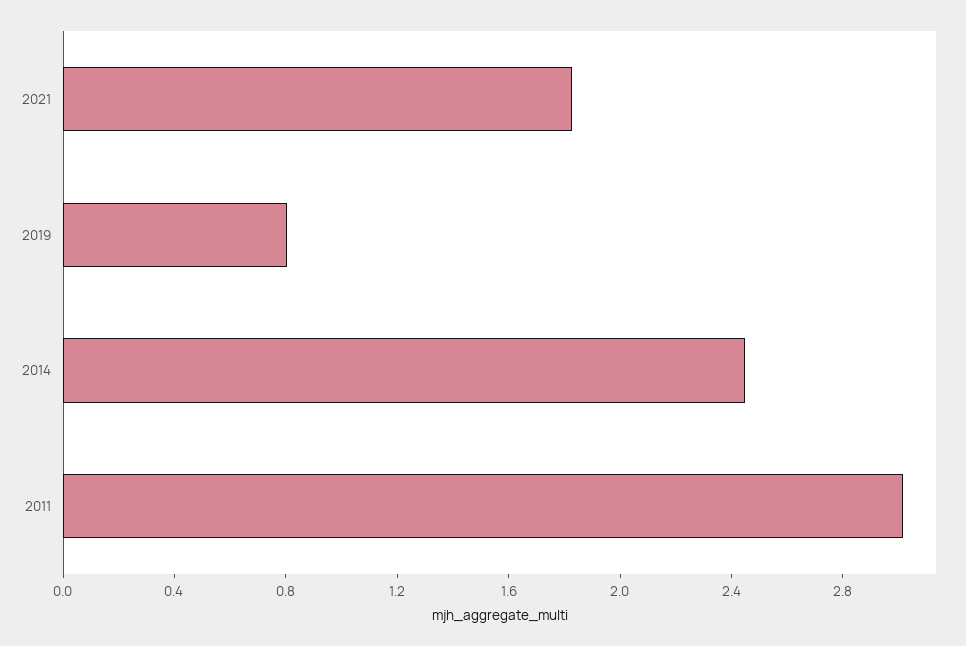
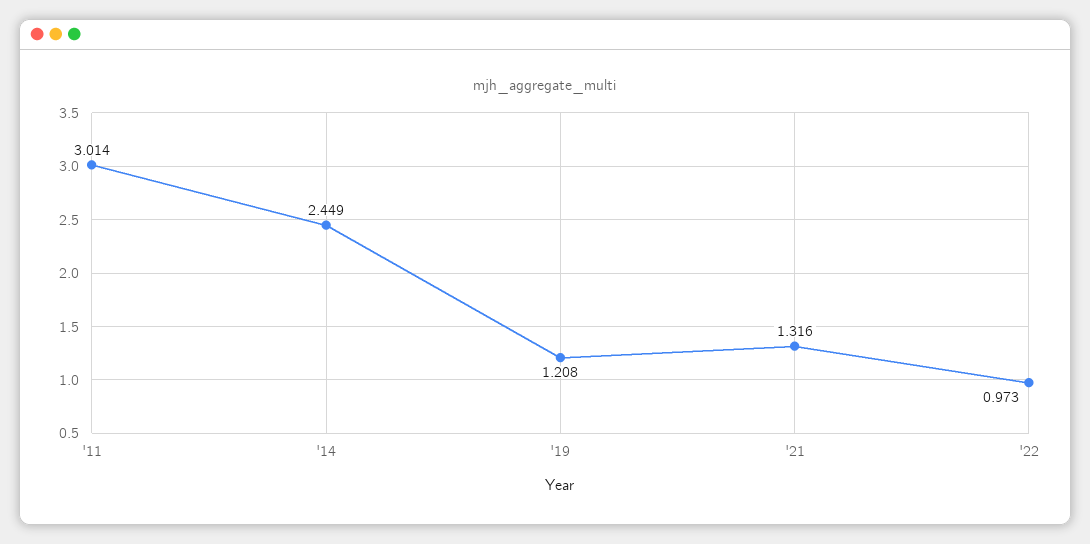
2021: 1.8 -> 1.316
2019: 0.8 -> 1.208
'22: none -> 0.973

